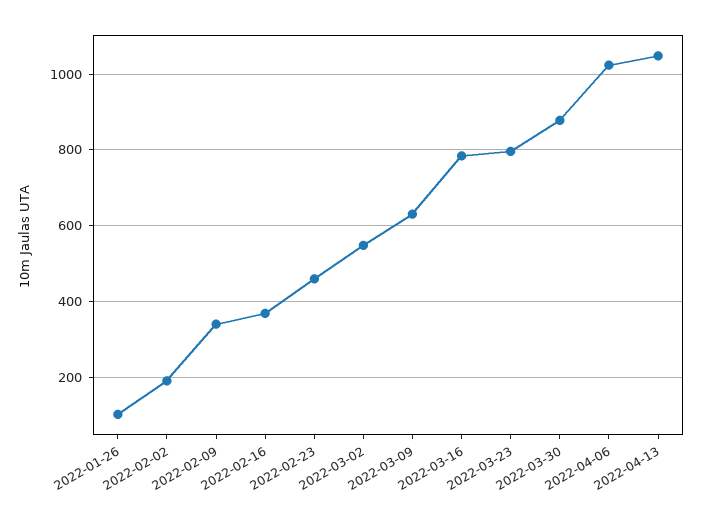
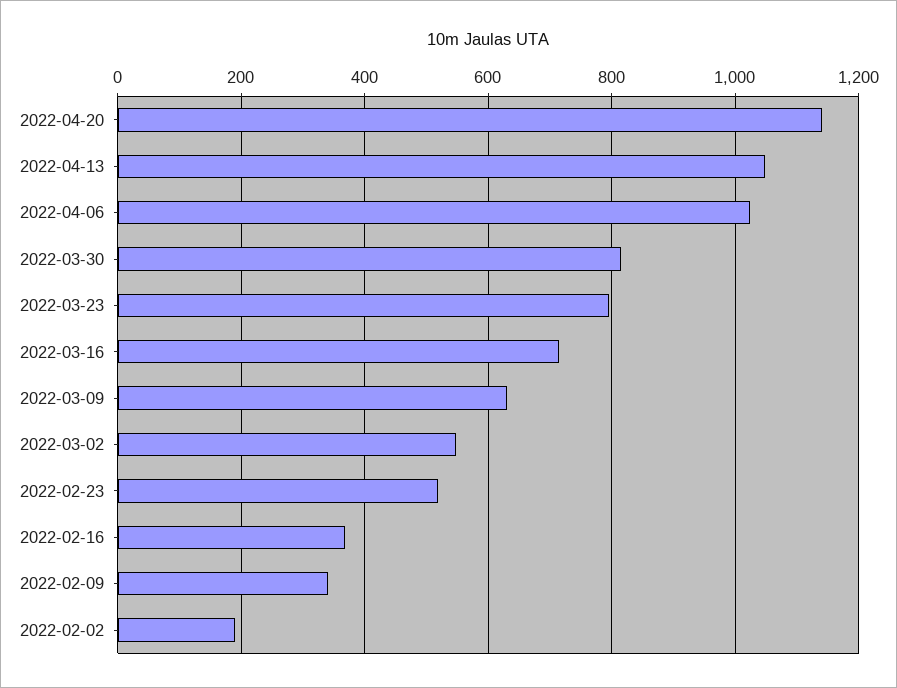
2022-01-26: 100 -> none
2022-02-23: 460 -> 520
2022-03-16: 780 -> 720
2022-03-30: 880 -> 820
2022-04-20: none -> 1140

